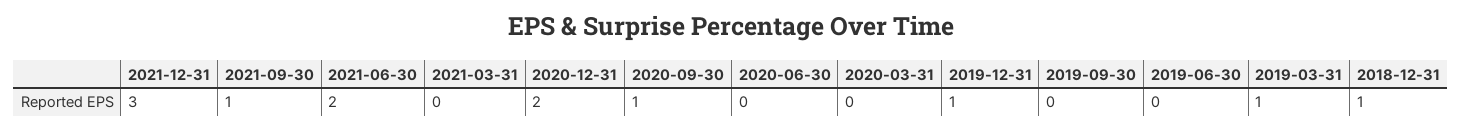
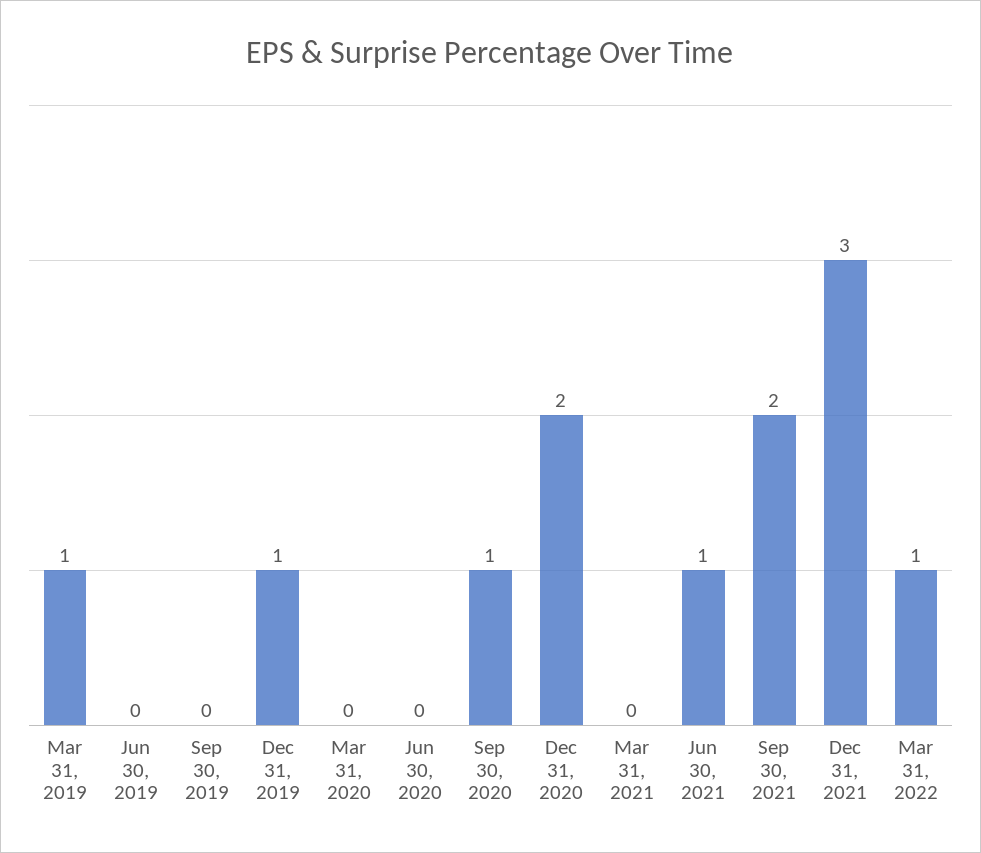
2021-09-30: 1 -> 2
2021-06-30: 2 -> 1
2018-12-31: 1 -> none
Mar 31, 2022: none -> 1

